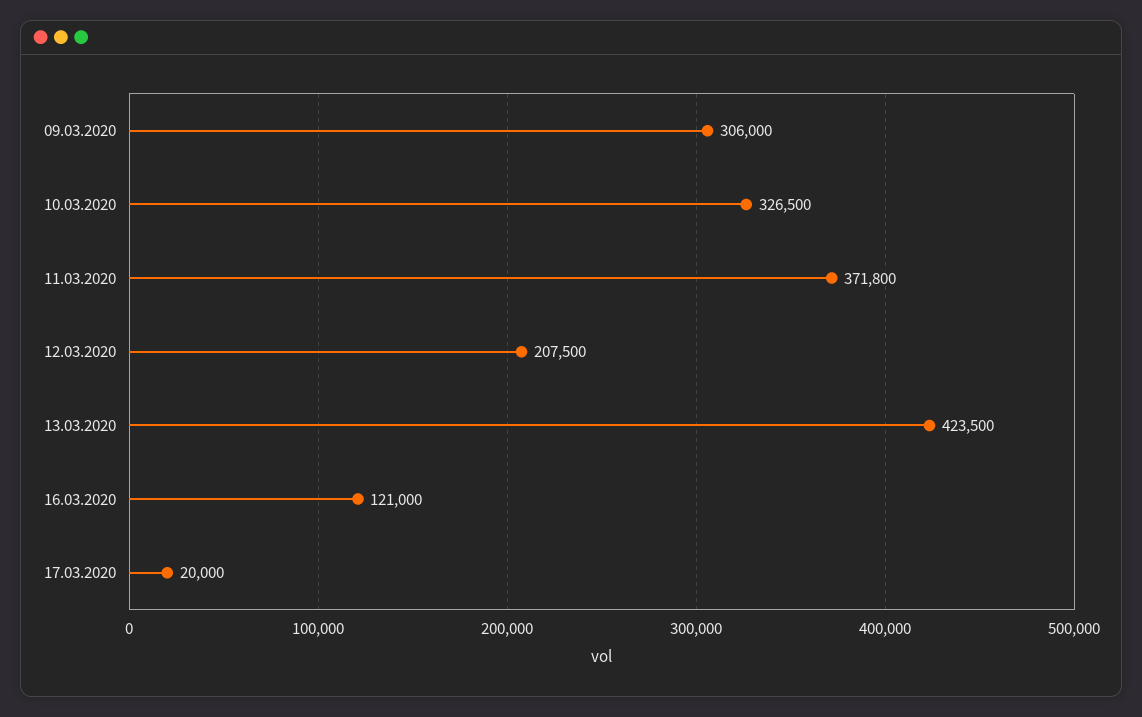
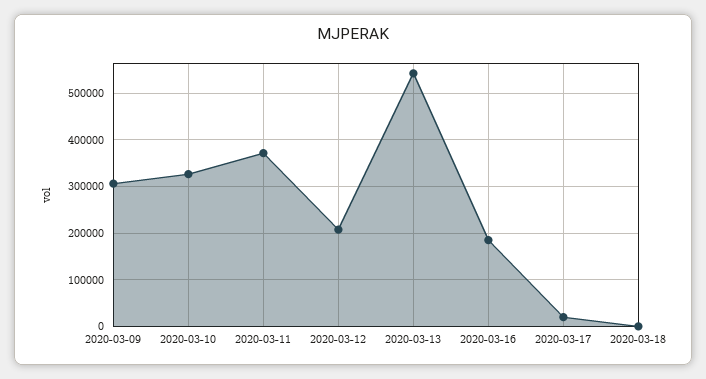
13.03.2020: 423500 -> 540000
16.03.2020: 121000 -> 180000
2020-03-18: none -> 0

